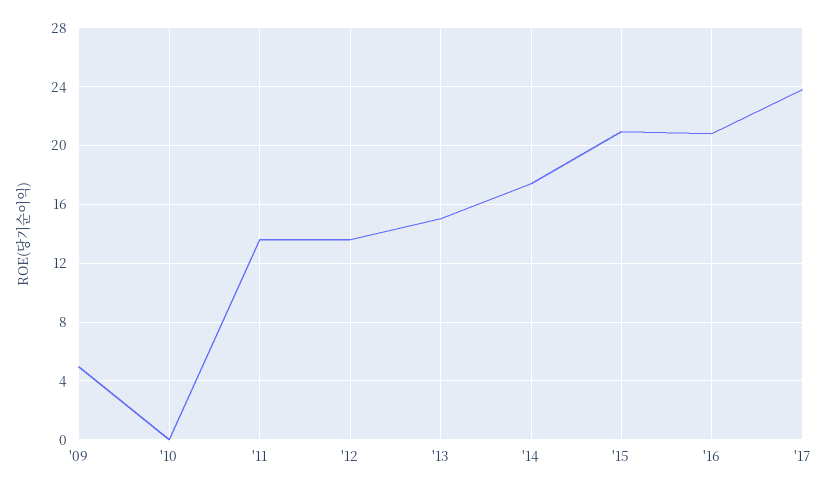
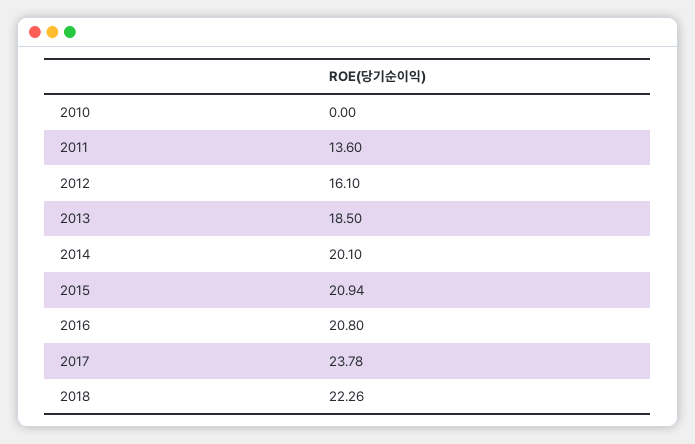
'09: 5 -> none
'12: 13.5 -> 16.1
'13: 15 -> 18.5
'14: 17.5 -> 20.1
2018: none -> 22.26

